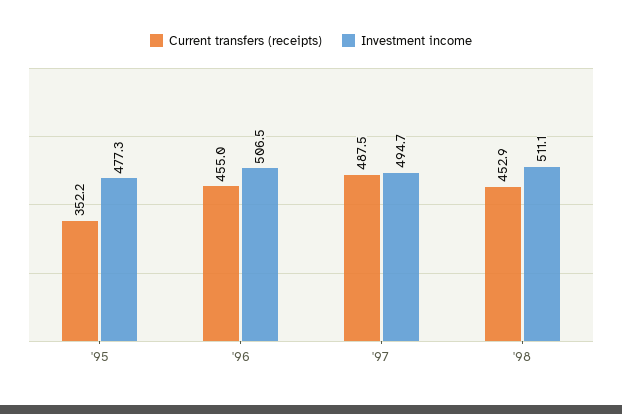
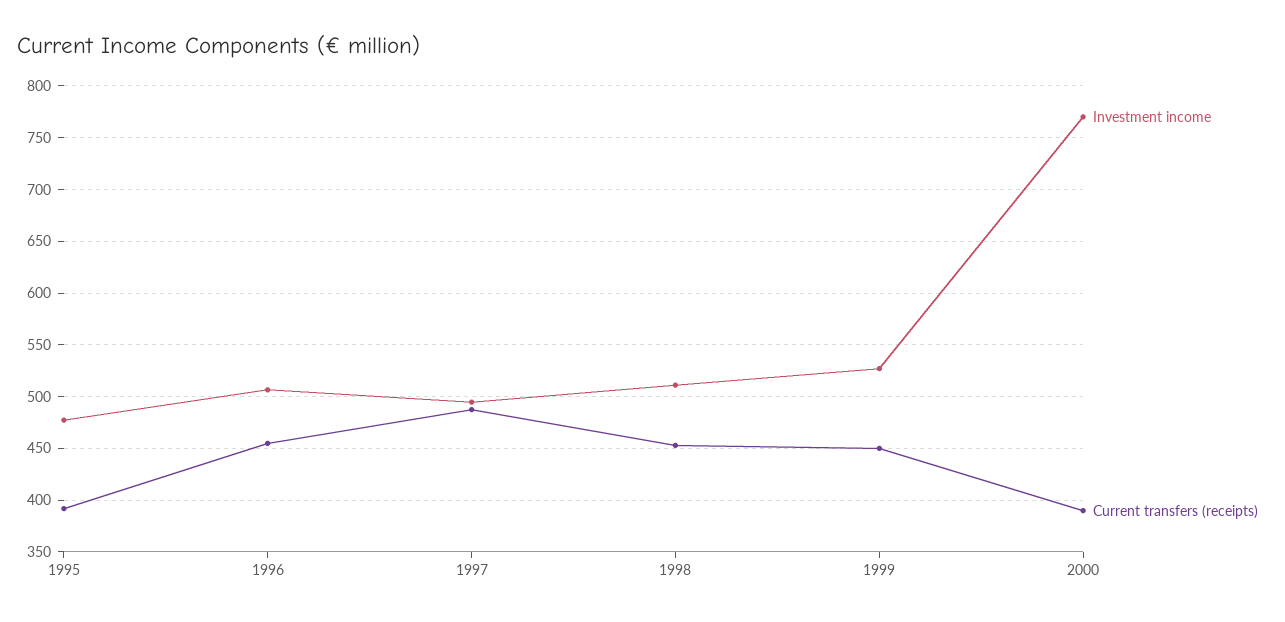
Current transfers (receipts), '95: 352.2 -> 390
Investment income, 1999: none -> 530
Current transfers (receipts), 1999: none -> 450
Investment income, 2000: none -> 770
Current transfers (receipts), 2000: none -> 390

